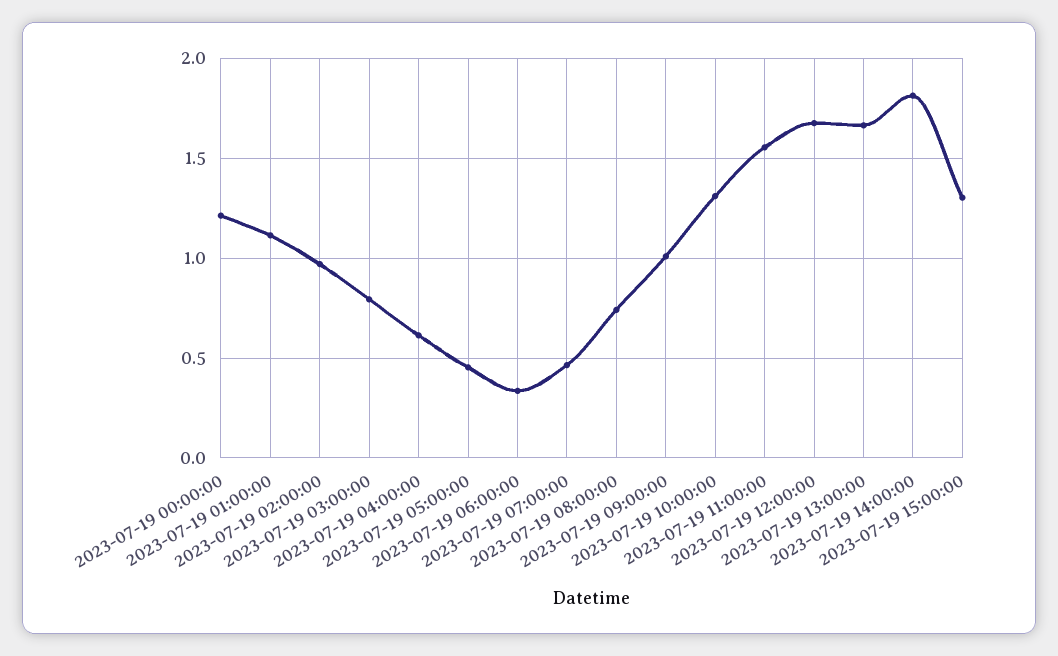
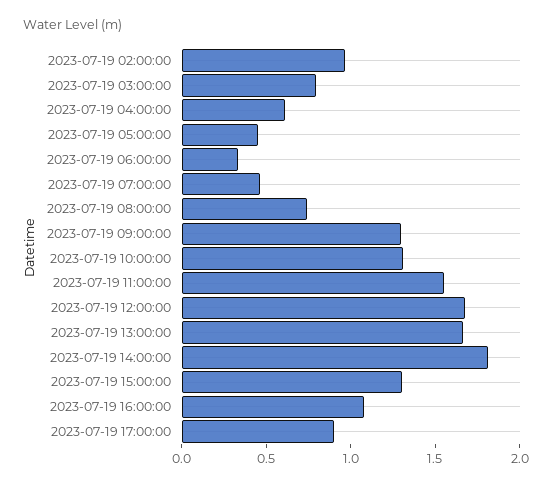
2023-07-19 00:00:00: 1.2 -> none
2023-07-19 01:00:00: 1.1 -> none
2023-07-19 09:00:00: 1 -> 1.3
2023-07-19 16:00:00: none -> 1.1
2023-07-19 17:00:00: none -> 0.9

